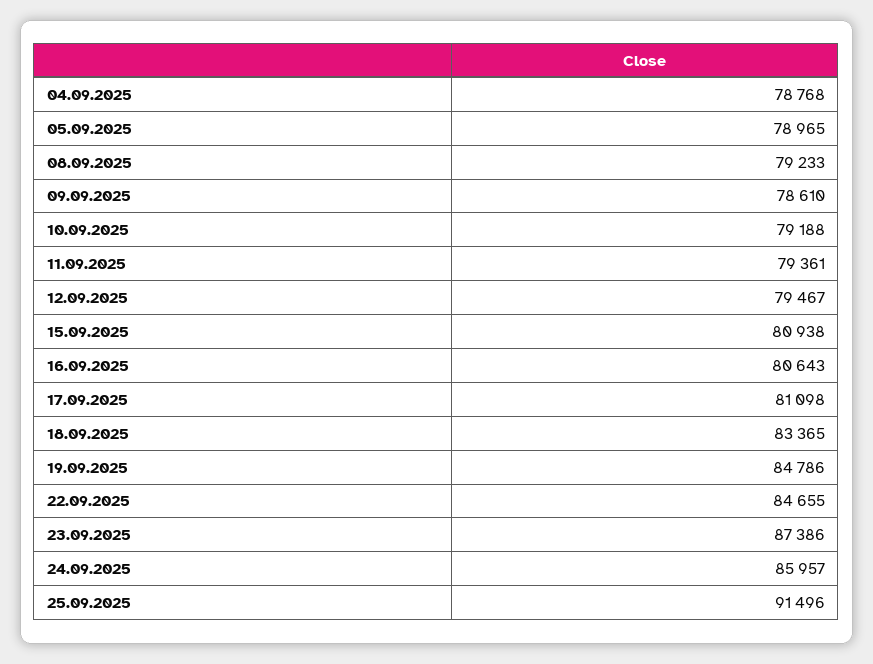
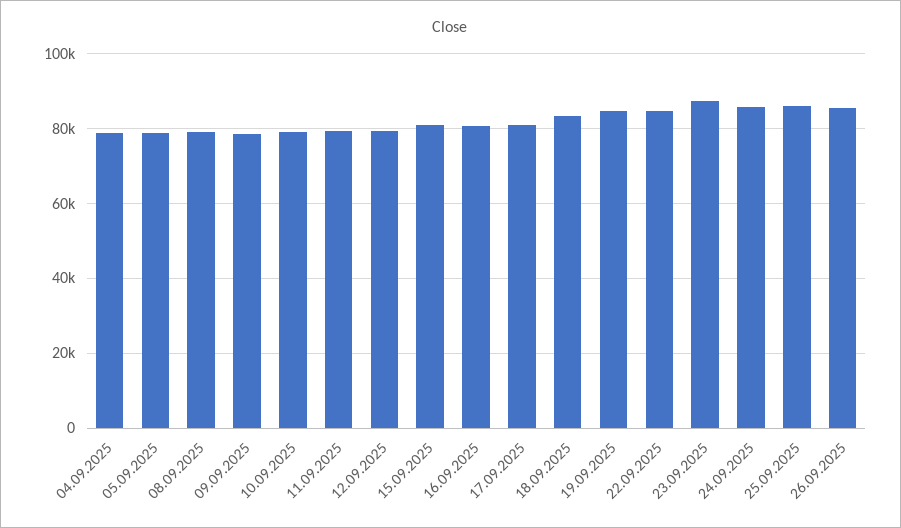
25.09.2025: 91496 -> 86000
26.09.2025: none -> 86000

